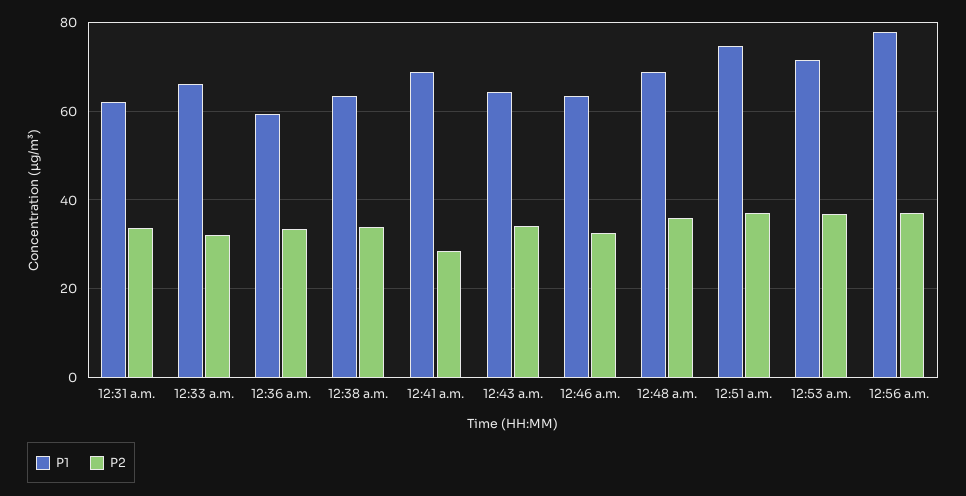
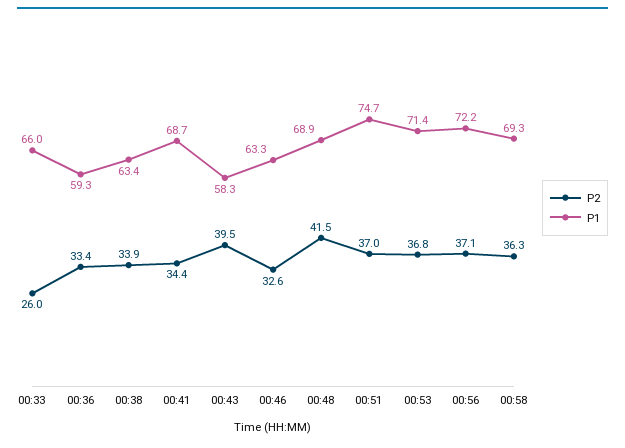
P1, 12:31 a.m.: 62 -> none
P2, 12:31 a.m.: 34 -> none
P2, 12:33 a.m.: 32 -> 26
P2, 12:41 a.m.: 28 -> 34.4
P1, 12:43 a.m.: 64 -> 58.3
P2, 12:43 a.m.: 34 -> 39.5
P2, 12:48 a.m.: 36 -> 41.5
P1, 12:56 a.m.: 78 -> 72.2
P2, 00:58: none -> 36.3
P1, 00:58: none -> 69.3

